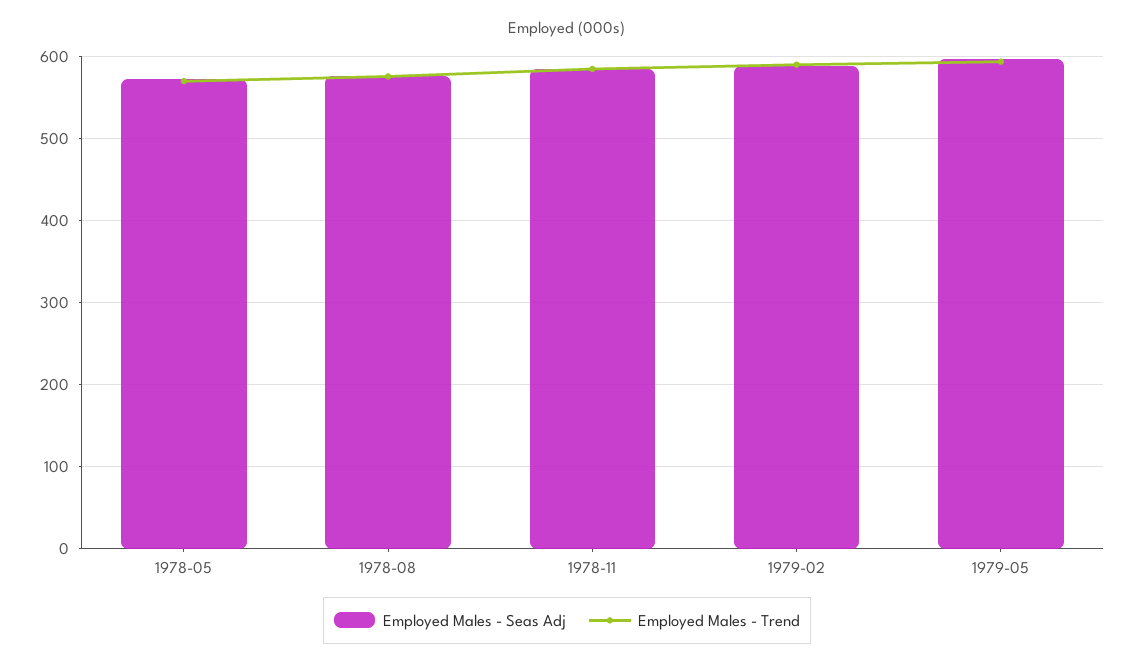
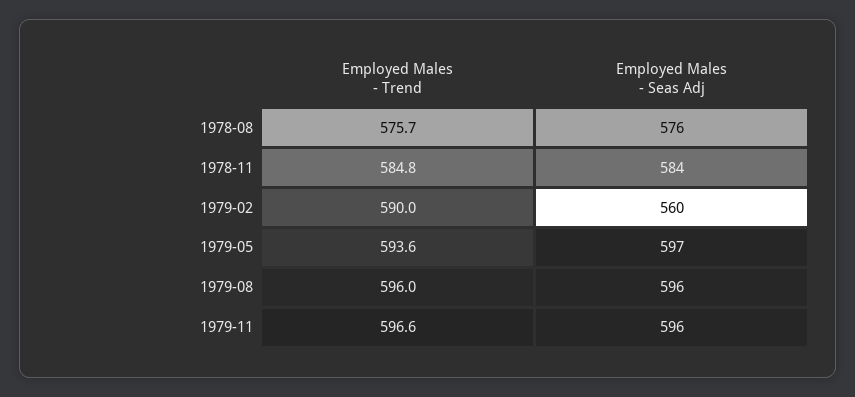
Employed Males - Seas Adj, 1978-05: 570 -> none
Employed Males - Trend, 1978-05: 570 -> none
Employed Males - Seas Adj, 1979-02: 590 -> 560
Employed Males - Trend, 1979-08: none -> 596
Employed Males - Seas Adj, 1979-08: none -> 596
Employed Males - Trend, 1979-11: none -> 596.6
Employed Males - Seas Adj, 1979-11: none -> 596

